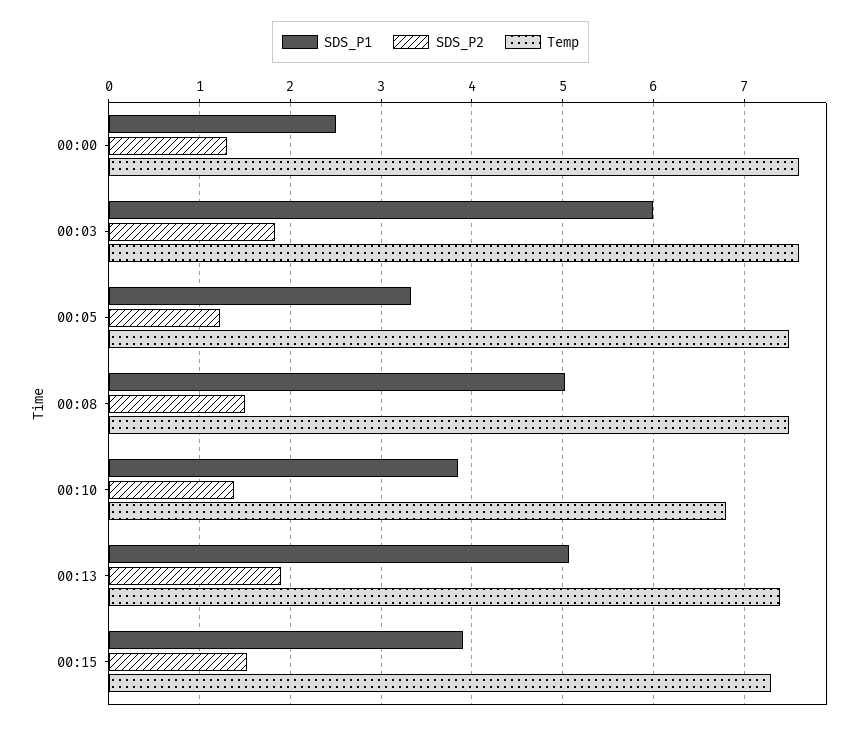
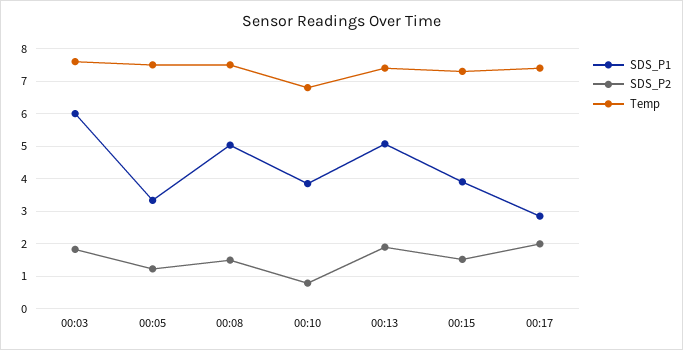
SDS_P1, 00:00: 2.5 -> none
SDS_P2, 00:00: 1.3 -> none
Temp, 00:00: 7.6 -> none
SDS_P2, 00:10: 1.4 -> 0.8
SDS_P1, 00:17: none -> 2.8
SDS_P2, 00:17: none -> 2
Temp, 00:17: none -> 7.4

